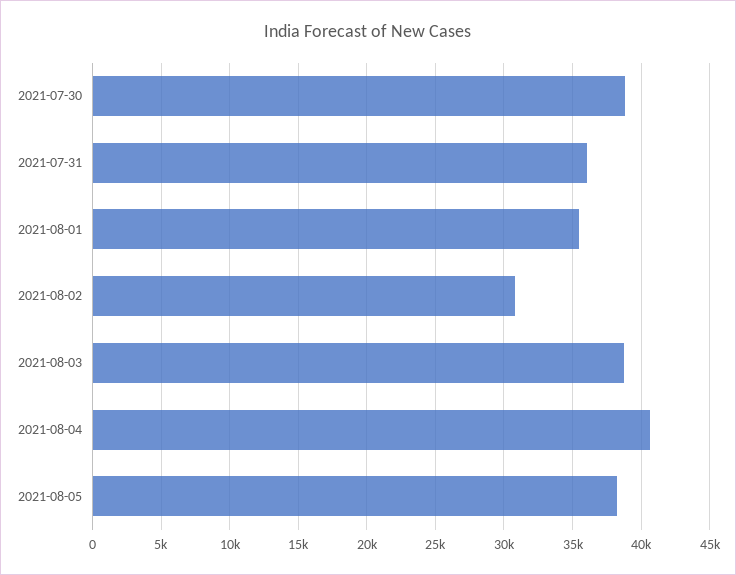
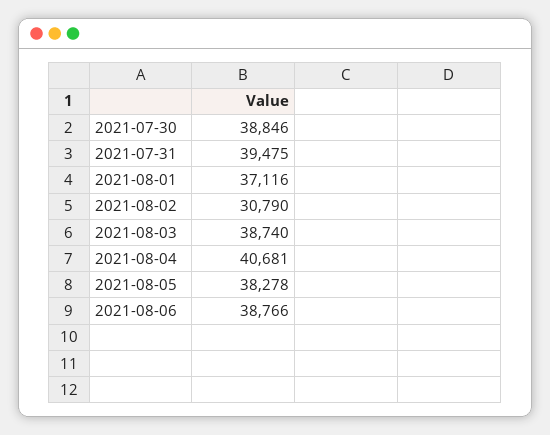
2021-07-31: 36000 -> 39475
2021-08-01: 35500 -> 37116
2021-08-06: none -> 38766

